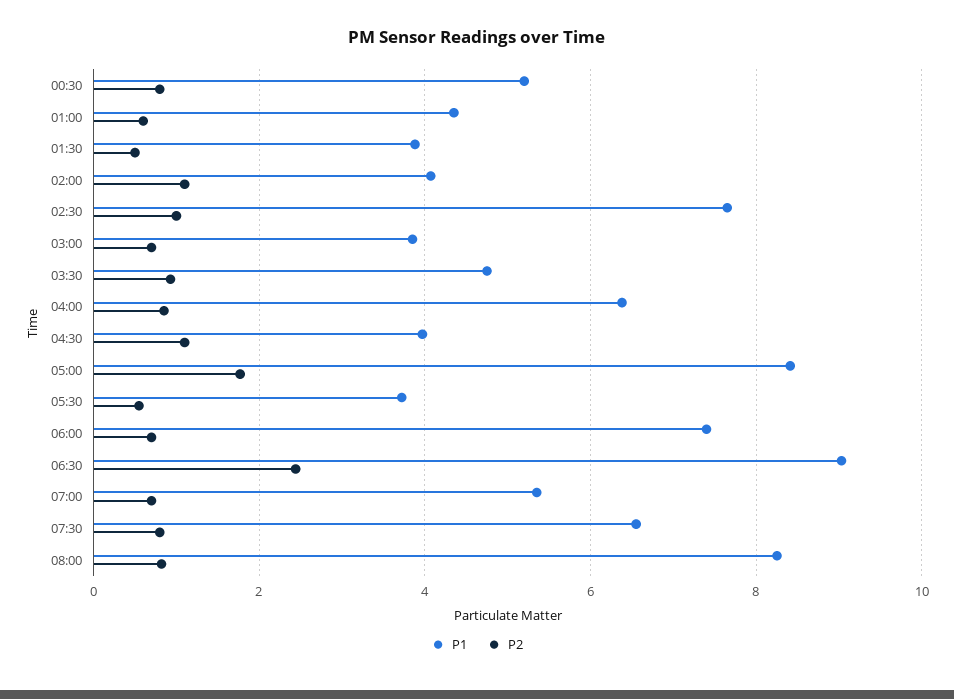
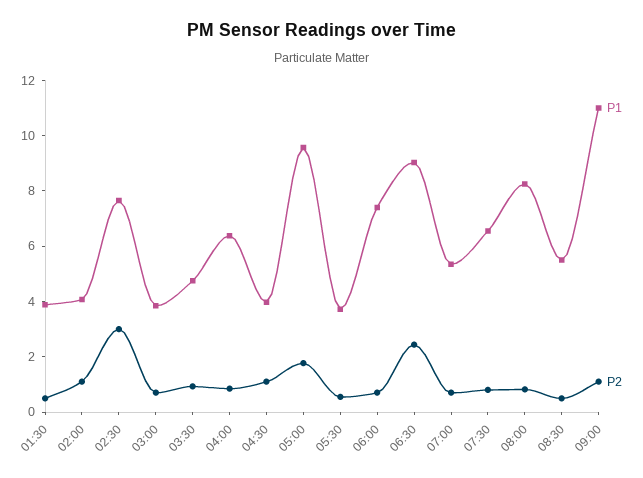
P1, 00:30: 5.2 -> none
P2, 00:30: 0.8 -> none
P1, 01:00: 4.4 -> none
P2, 01:00: 0.6 -> none
P2, 02:30: 1 -> 3
P1, 05:00: 8.4 -> 9.5
P1, 08:30: none -> 5.5
P2, 08:30: none -> 0.5
P1, 09:00: none -> 11
P2, 09:00: none -> 1

